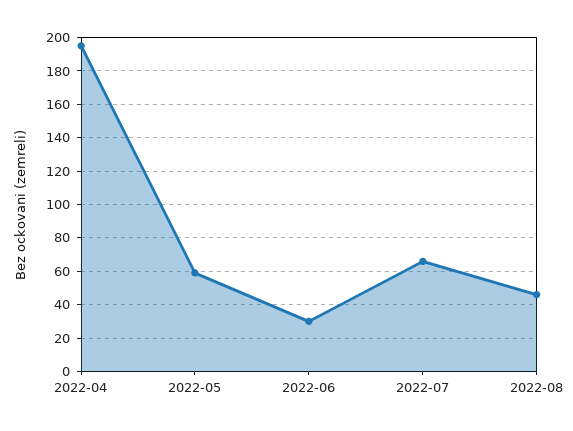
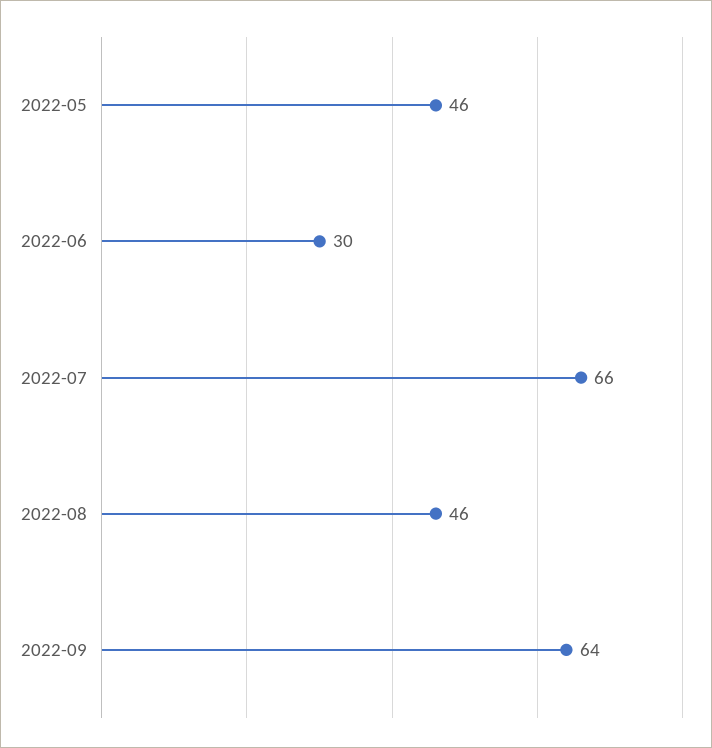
2022-04: 195 -> none
2022-05: 60 -> 46
2022-09: none -> 64

